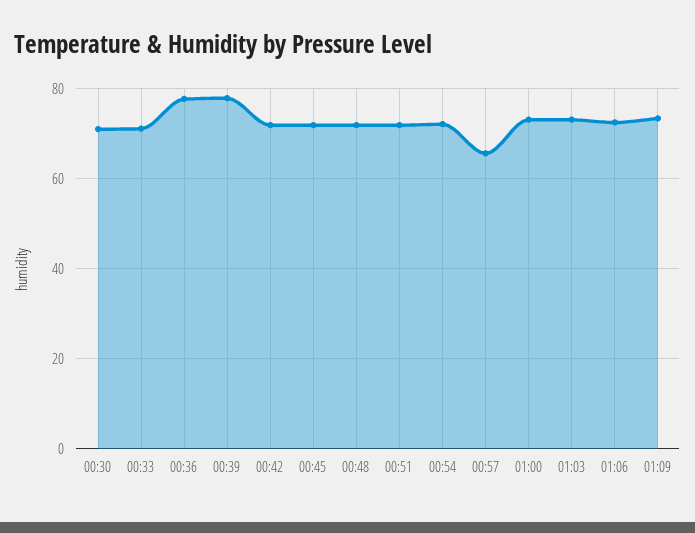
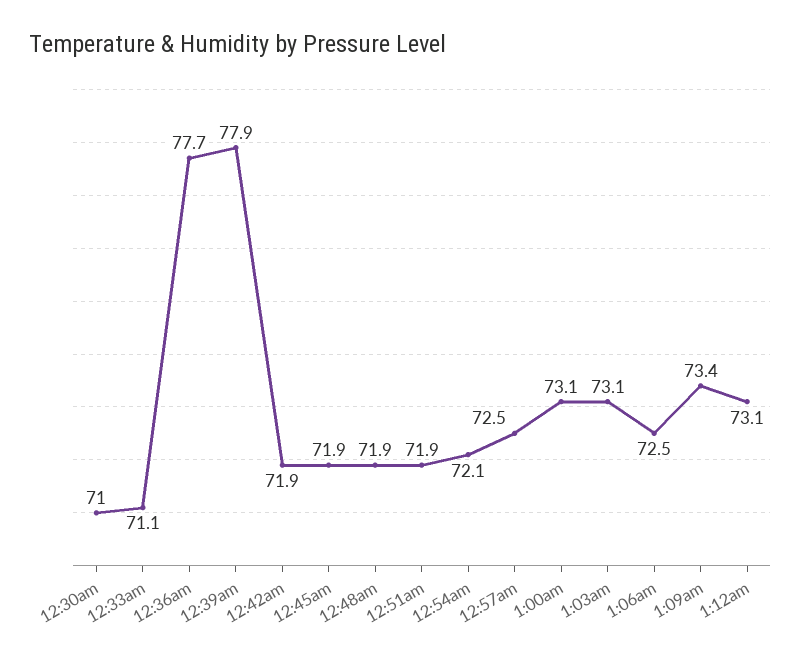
00:57: 66 -> 72.5
1:12am: none -> 73.1

